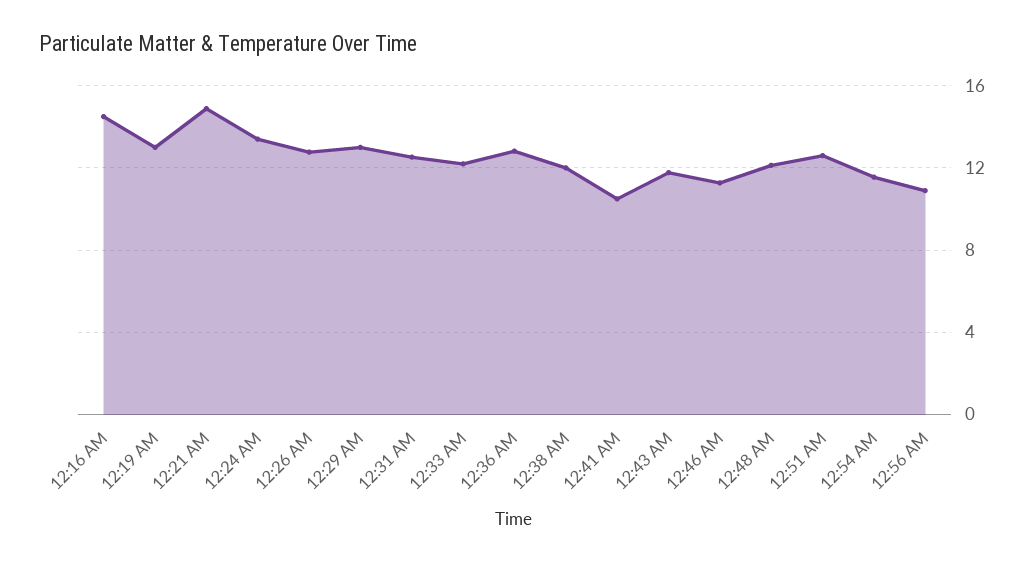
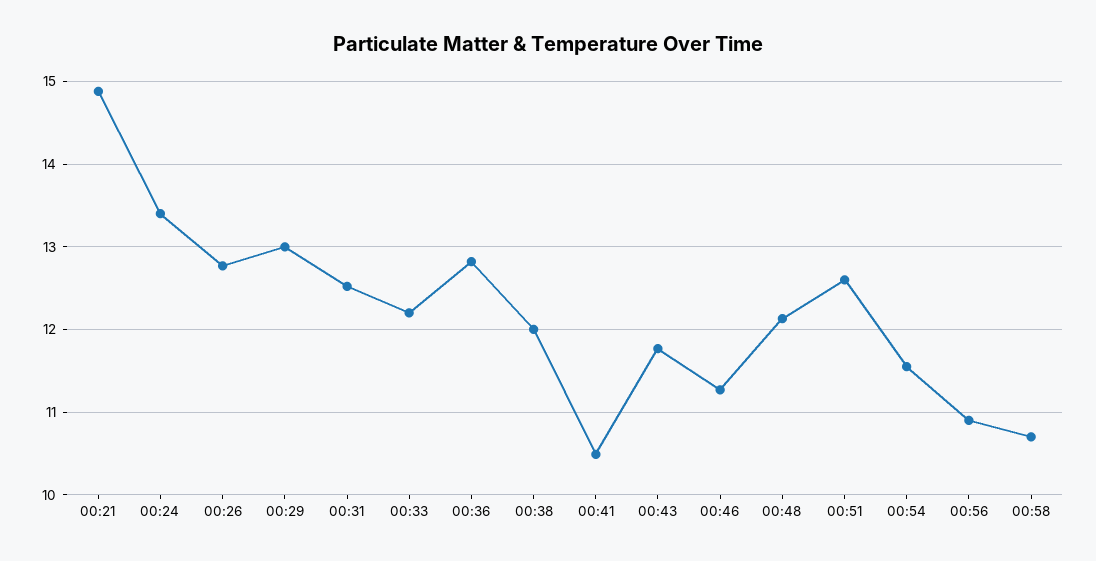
12:16 AM: 14.5 -> none
12:19 AM: 13 -> none
00:58: none -> 10.7

